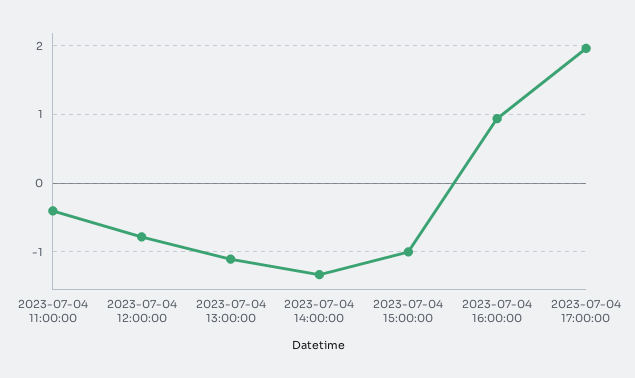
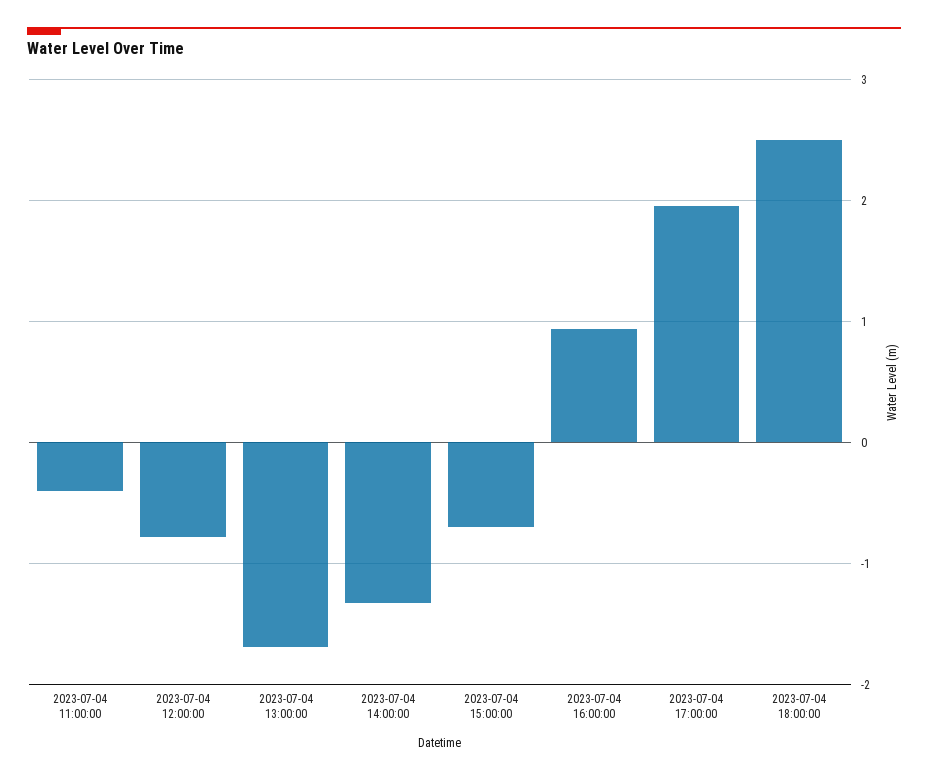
2023-07-04 13:00:00: -1.1 -> -1.7
2023-07-04 15:00:00: -1 -> -0.7
2023-07-04 18:00:00: none -> 2.5

